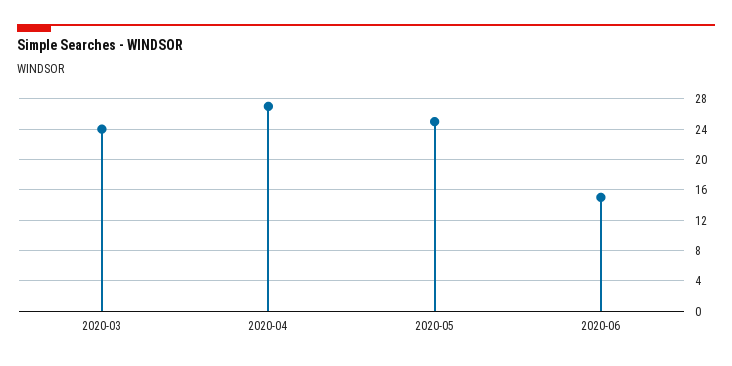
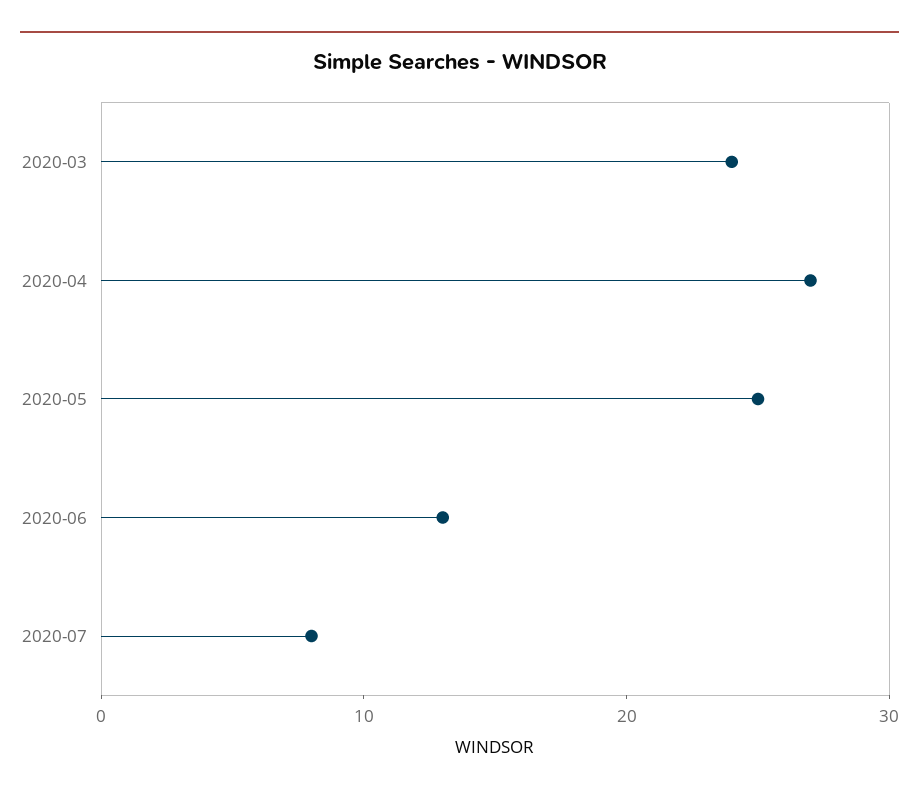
2020-06: 15 -> 13
2020-07: none -> 8

